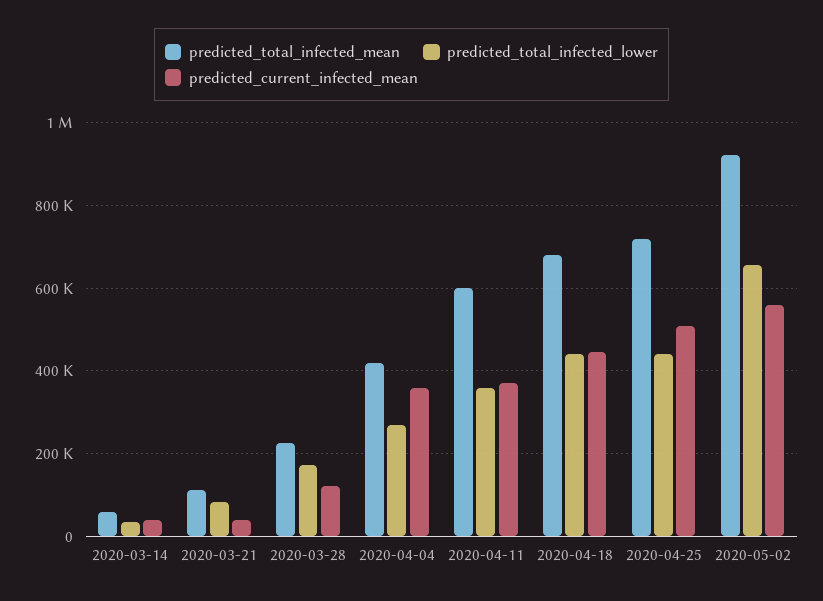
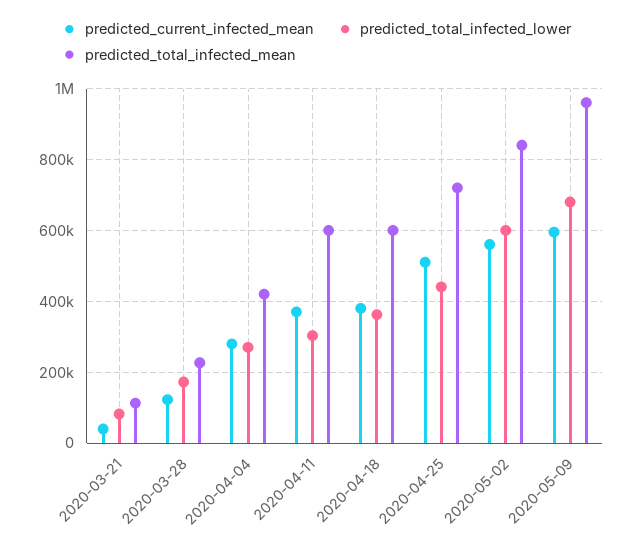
predicted_total_infected_mean, 2020-03-14: 60000 -> none
predicted_total_infected_lower, 2020-03-14: 40000 -> none
predicted_current_infected_mean, 2020-03-14: 40000 -> none
predicted_current_infected_mean, 2020-04-04: 360000 -> 280000
predicted_total_infected_lower, 2020-04-11: 360000 -> 300000
predicted_total_infected_mean, 2020-04-18: 680000 -> 600000
predicted_total_infected_lower, 2020-04-18: 440000 -> 360000
predicted_current_infected_mean, 2020-04-18: 440000 -> 380000
predicted_total_infected_mean, 2020-05-02: 920000 -> 840000
predicted_total_infected_lower, 2020-05-02: 660000 -> 600000
predicted_current_infected_mean, 2020-05-09: none -> 600000
predicted_total_infected_lower, 2020-05-09: none -> 680000
predicted_total_infected_mean, 2020-05-09: none -> 960000

